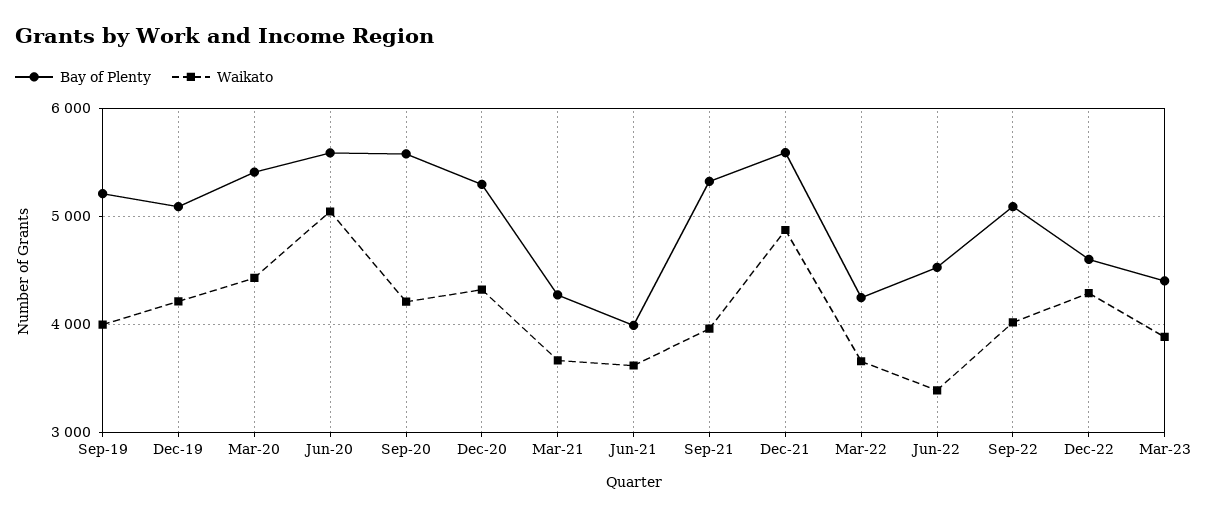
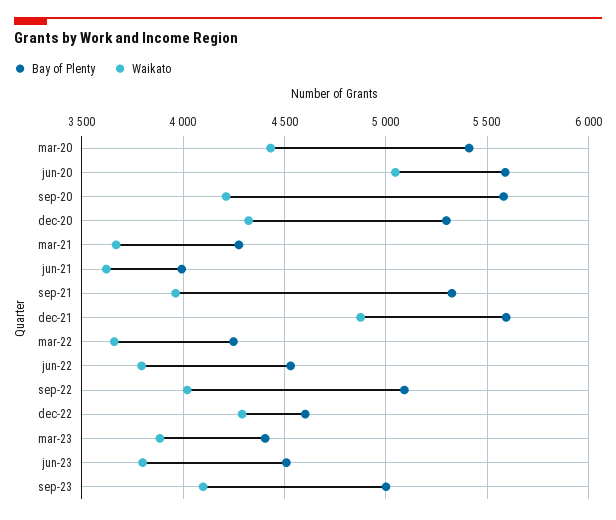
Bay of Plenty, Sep-19: 5200 -> none
Waikato, Sep-19: 4000 -> none
Bay of Plenty, Dec-19: 5100 -> none
Waikato, Dec-19: 4200 -> none
Waikato, Jun-22: 3400 -> 3800
Bay of Plenty, jun-23: none -> 4500
Waikato, jun-23: none -> 3800
Bay of Plenty, sep-23: none -> 5000
Waikato, sep-23: none -> 4100

